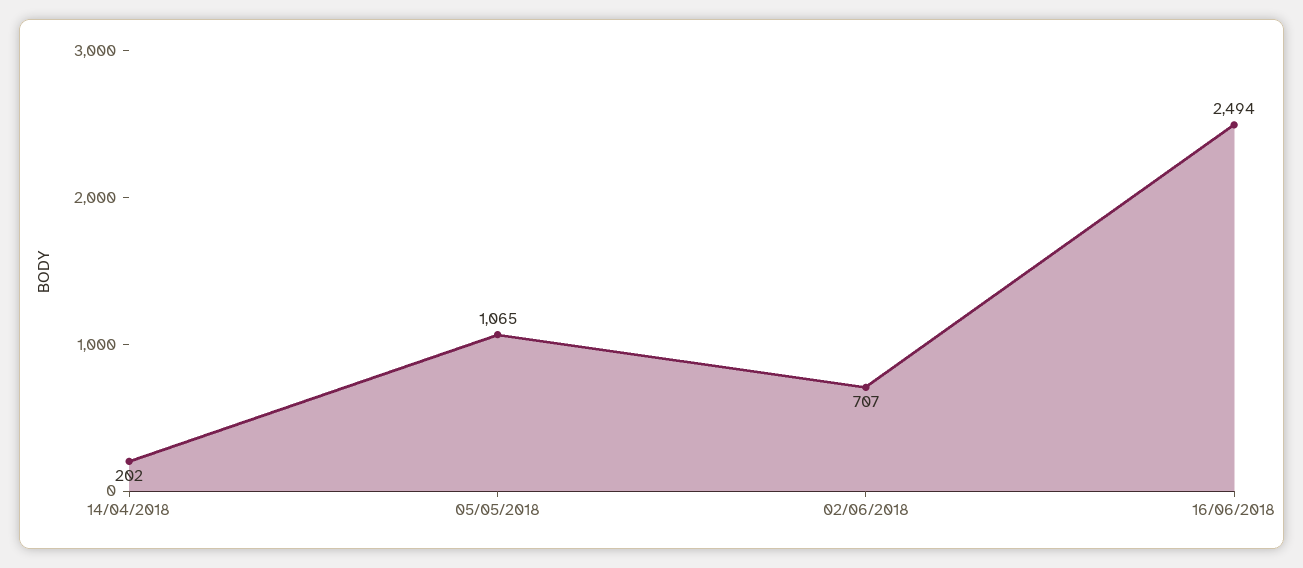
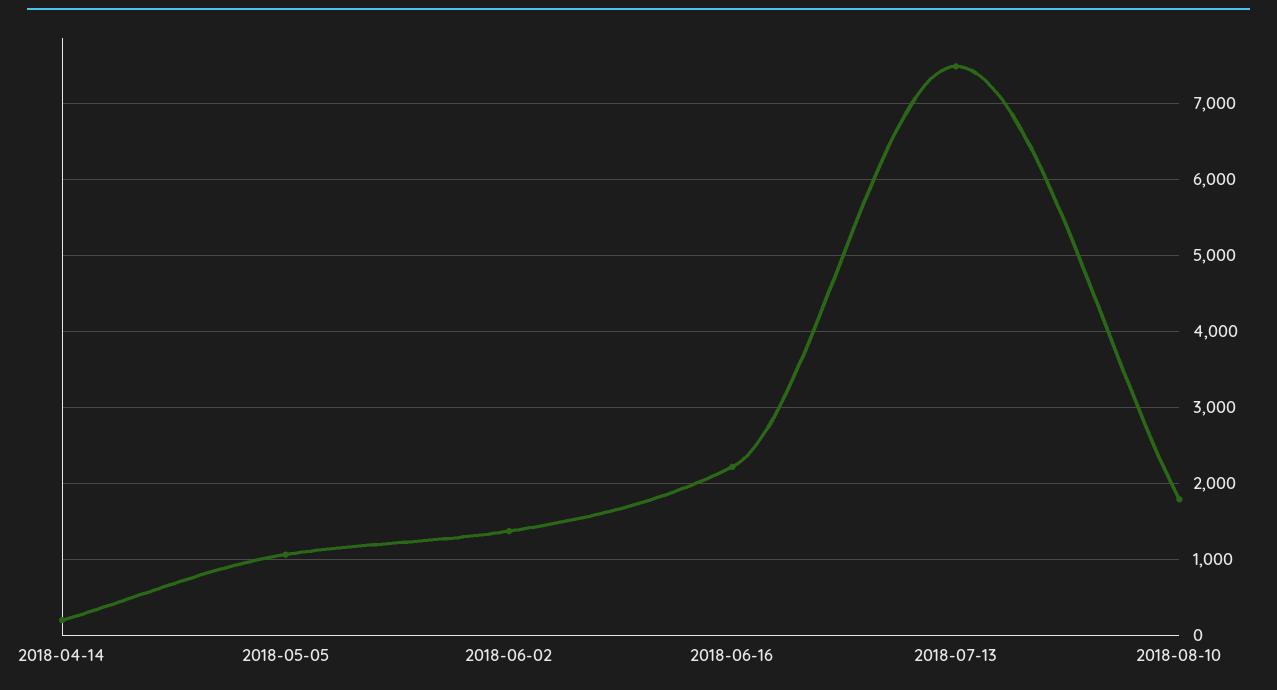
02/06/2018: 707 -> 1400
16/06/2018: 2494 -> 2200
2018-07-13: none -> 7500
2018-08-10: none -> 1800

